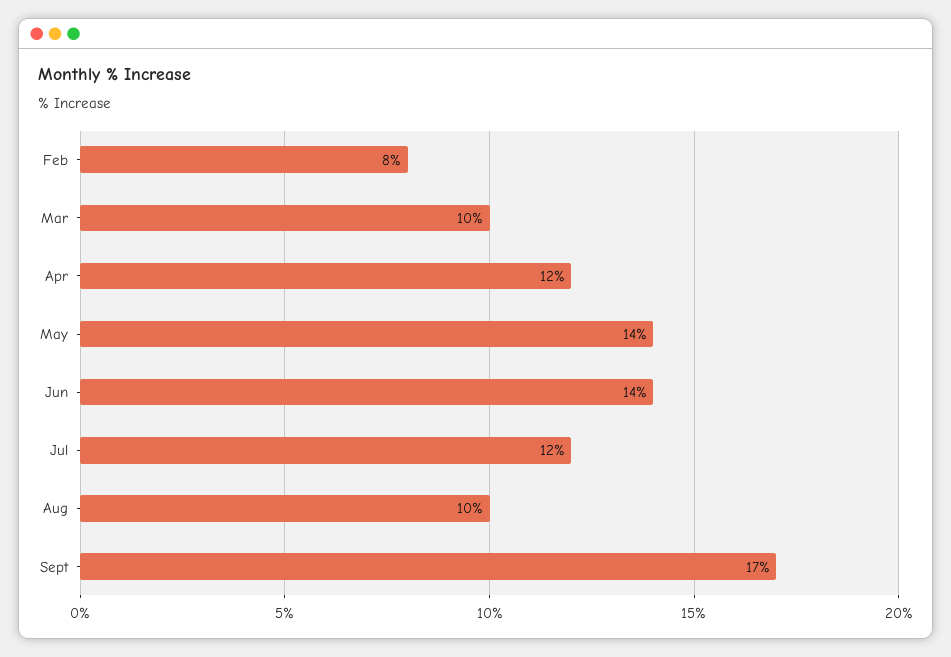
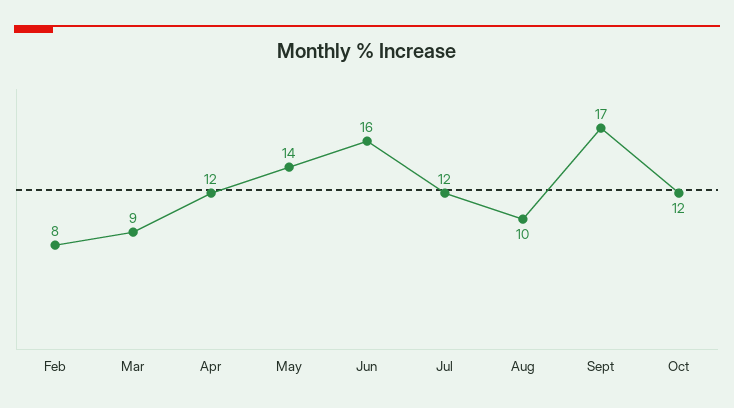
Mar: 10 -> 9
Jun: 14 -> 16
Oct: none -> 12

